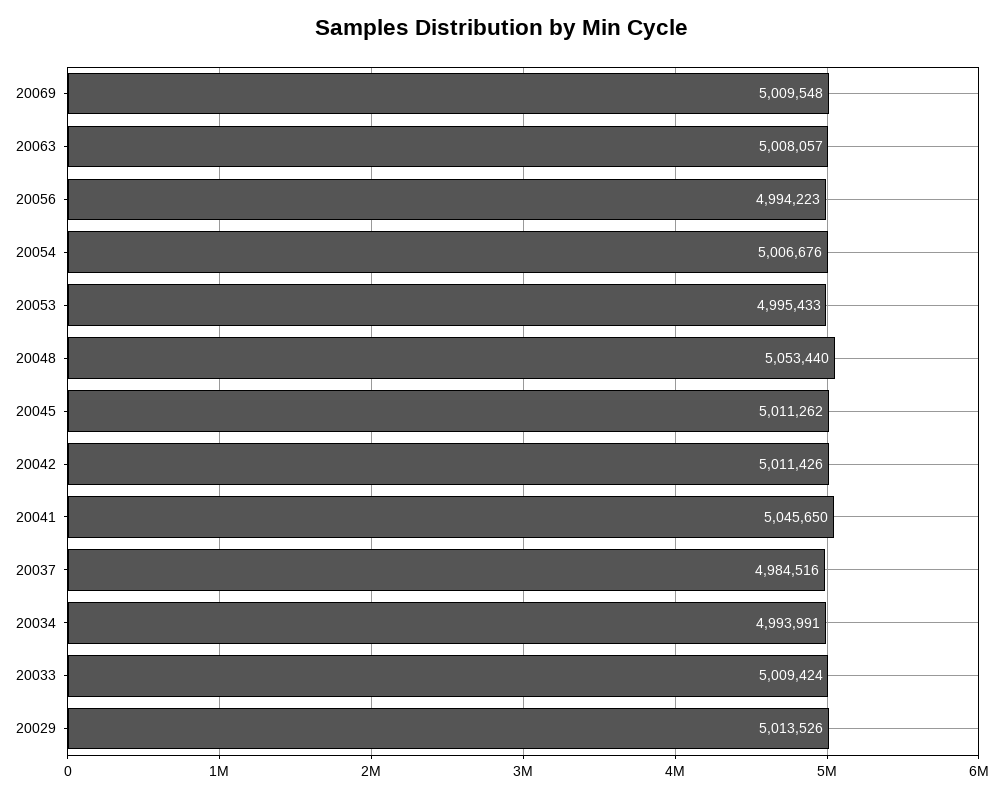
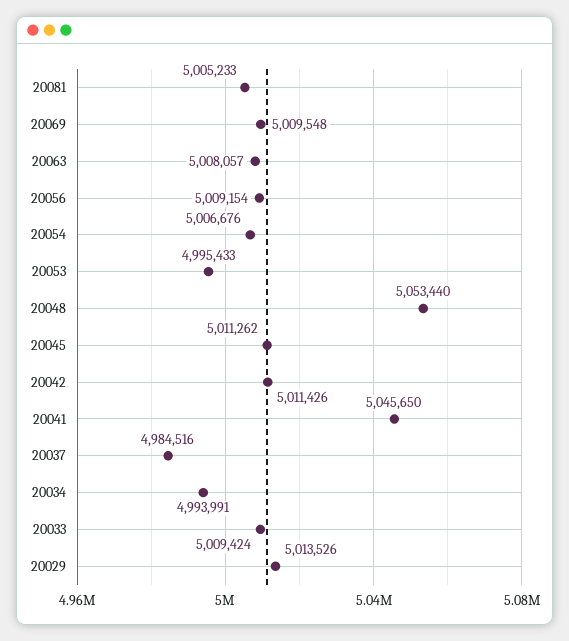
20056: 4994223 -> 5009154
20081: none -> 5005233

